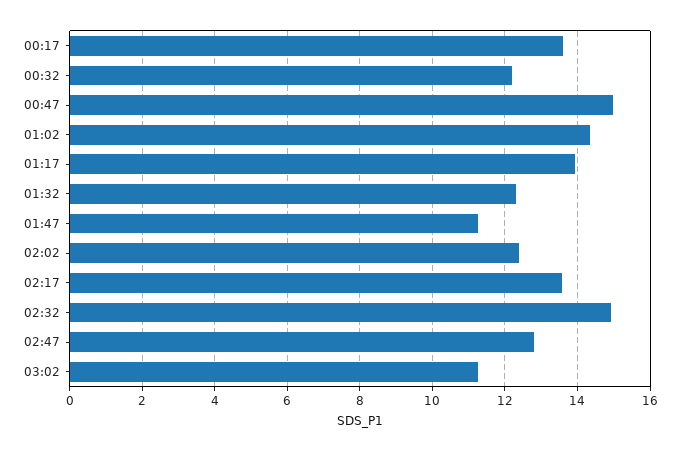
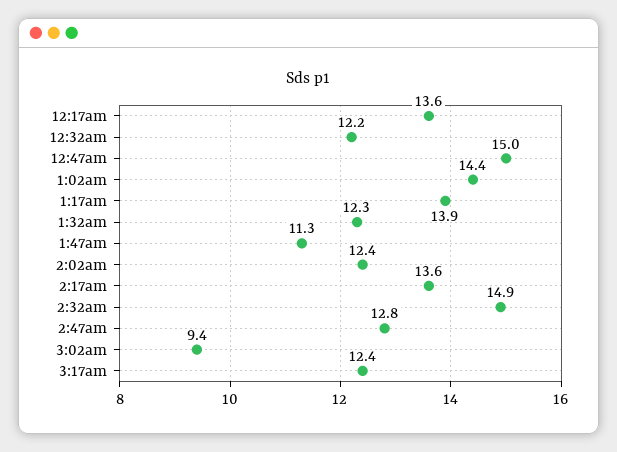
03:02: 11.2 -> 9.4
3:17am: none -> 12.4

